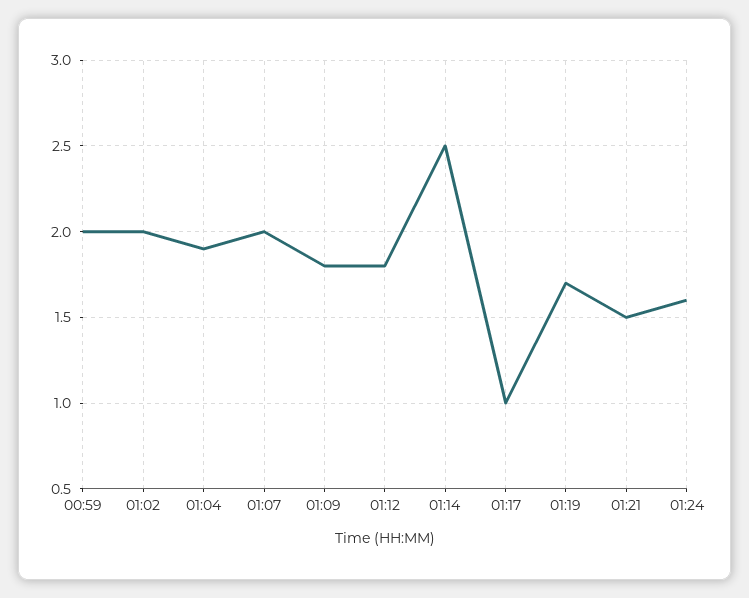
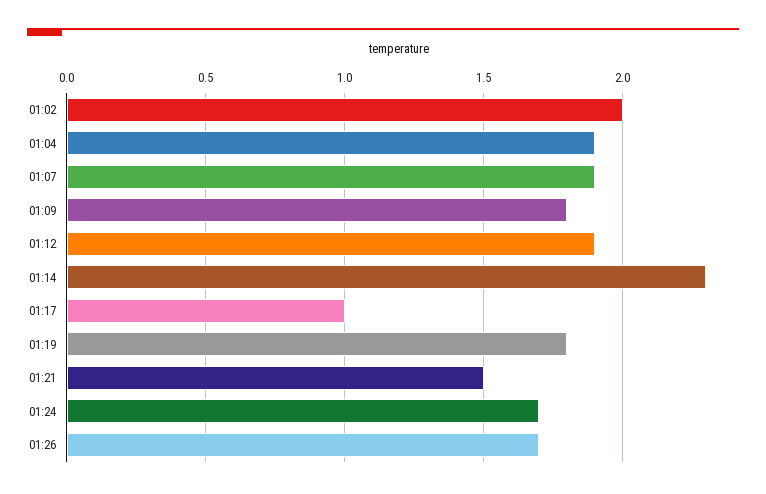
00:59: 2 -> none
01:07: 2 -> 1.9
01:12: 1.8 -> 1.9
01:14: 2.5 -> 2.3
01:19: 1.7 -> 1.8
01:24: 1.6 -> 1.7
01:26: none -> 1.7

